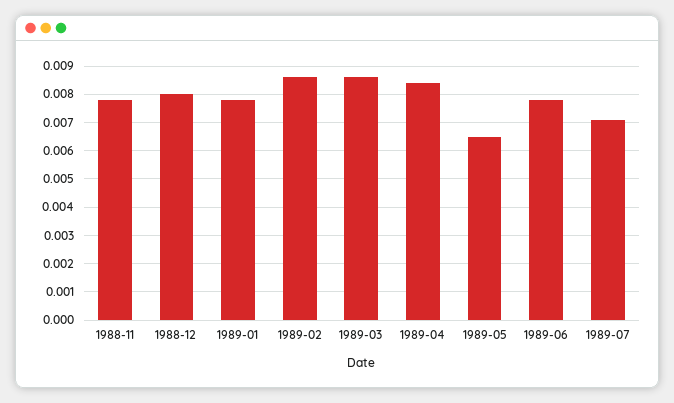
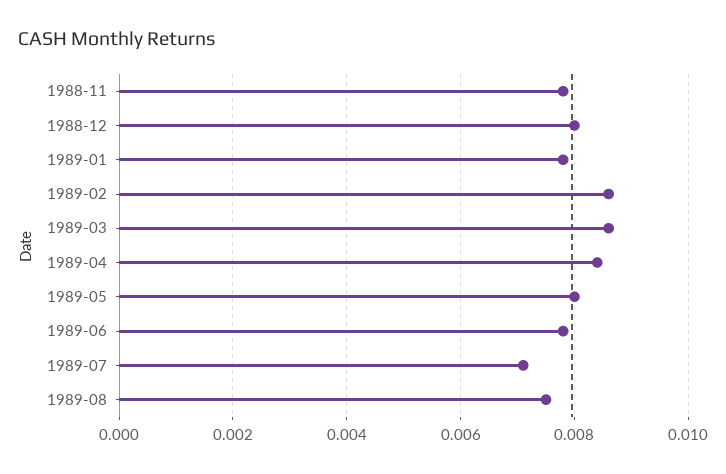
1989-05: 0.0065 -> 0.008
1989-08: none -> 0.0075

